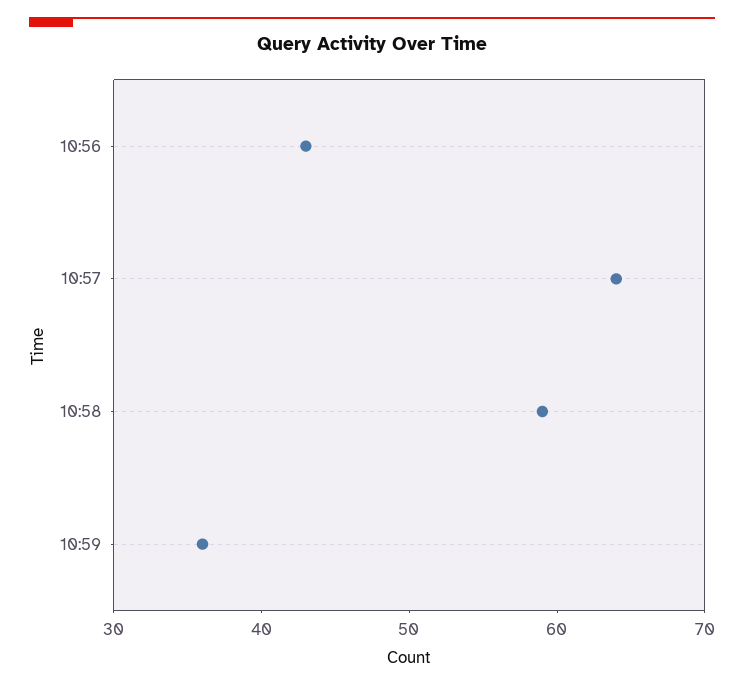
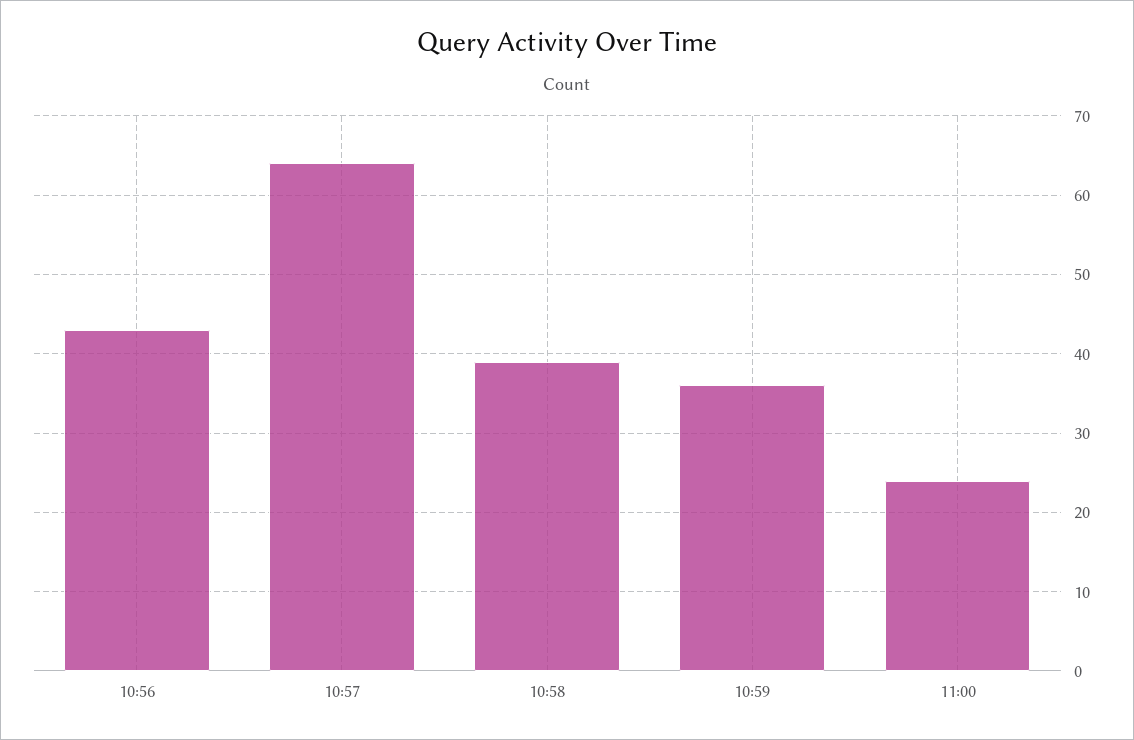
10:58: 59 -> 39
11:00: none -> 24

